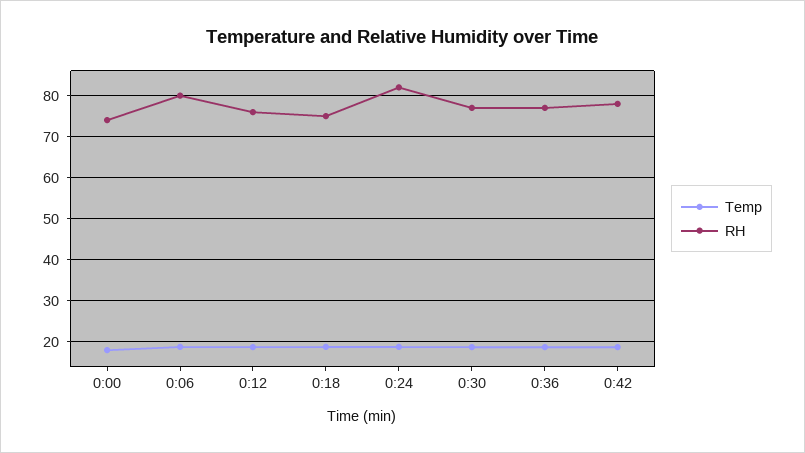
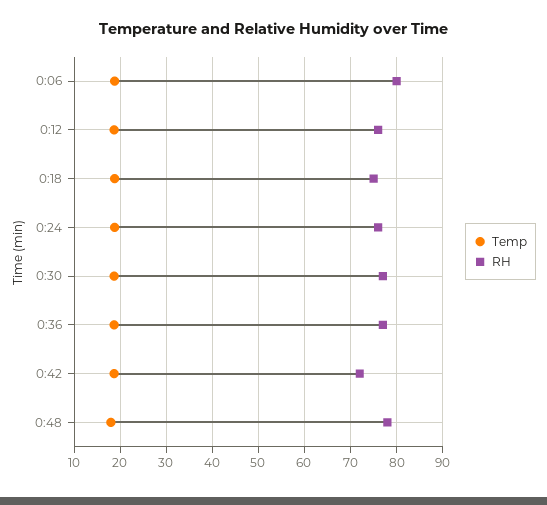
Temp, 0:00: 18 -> none
RH, 0:00: 74 -> none
RH, 0:24: 82 -> 76
RH, 0:42: 78 -> 72
Temp, 0:48: none -> 18
RH, 0:48: none -> 78

